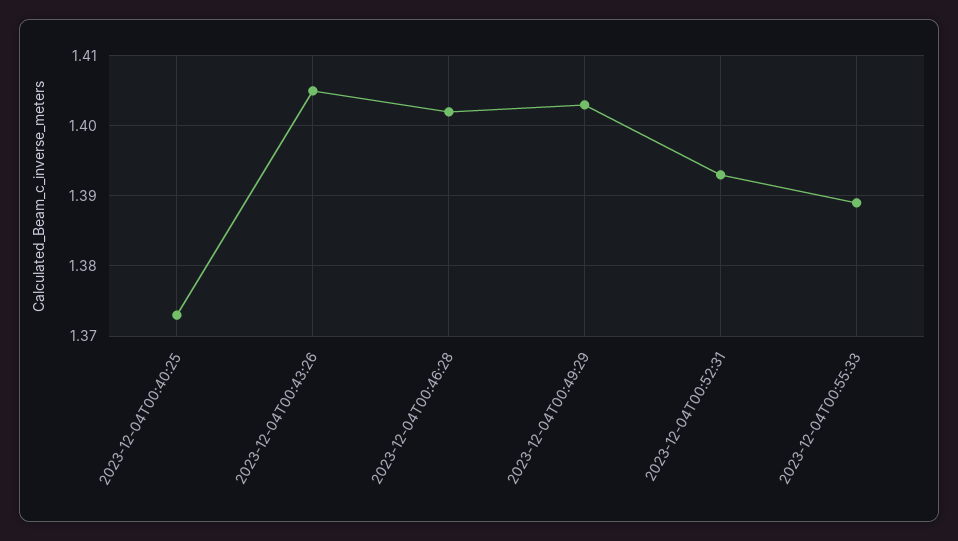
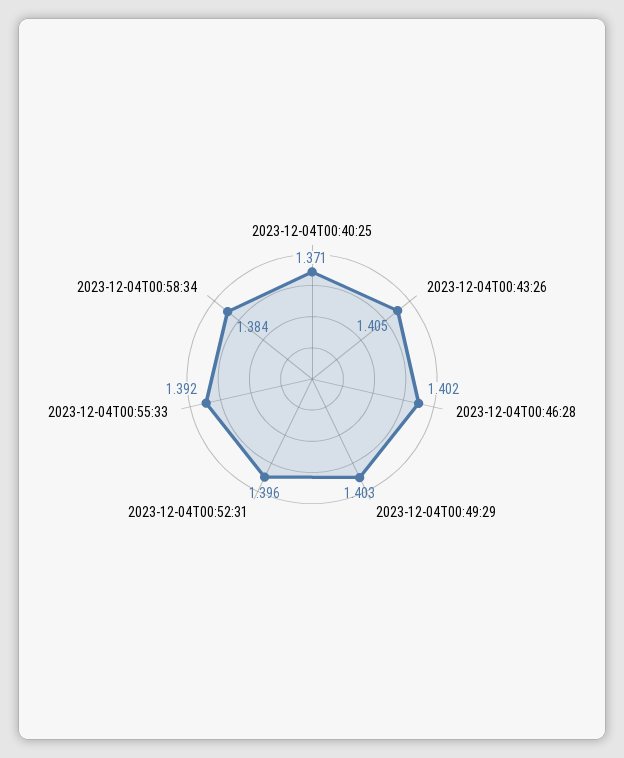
2023-12-04T00:40:25: 1.373 -> 1.371
2023-12-04T00:52:31: 1.393 -> 1.396
2023-12-04T00:55:33: 1.389 -> 1.392
2023-12-04T00:58:34: none -> 1.384

